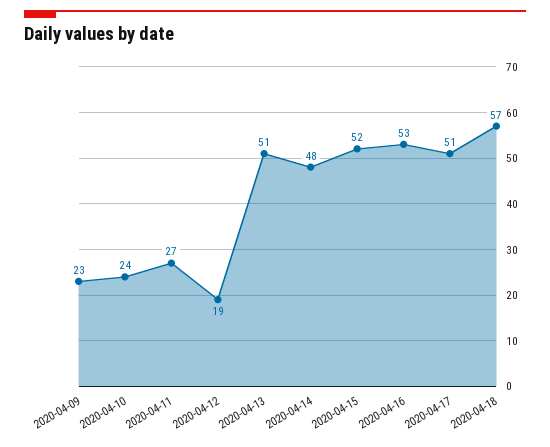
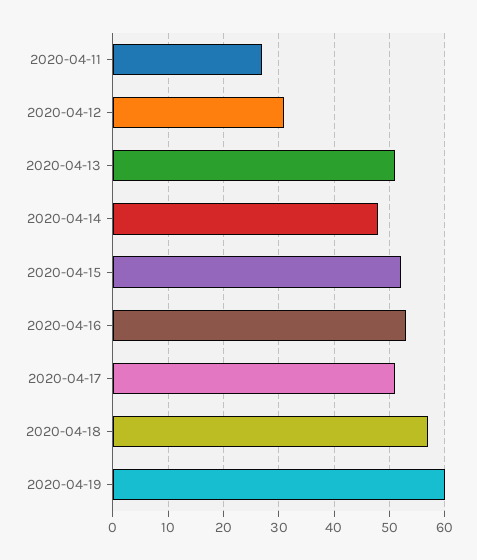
2020-04-09: 23 -> none
2020-04-10: 24 -> none
2020-04-12: 19 -> 30
2020-04-19: none -> 60

